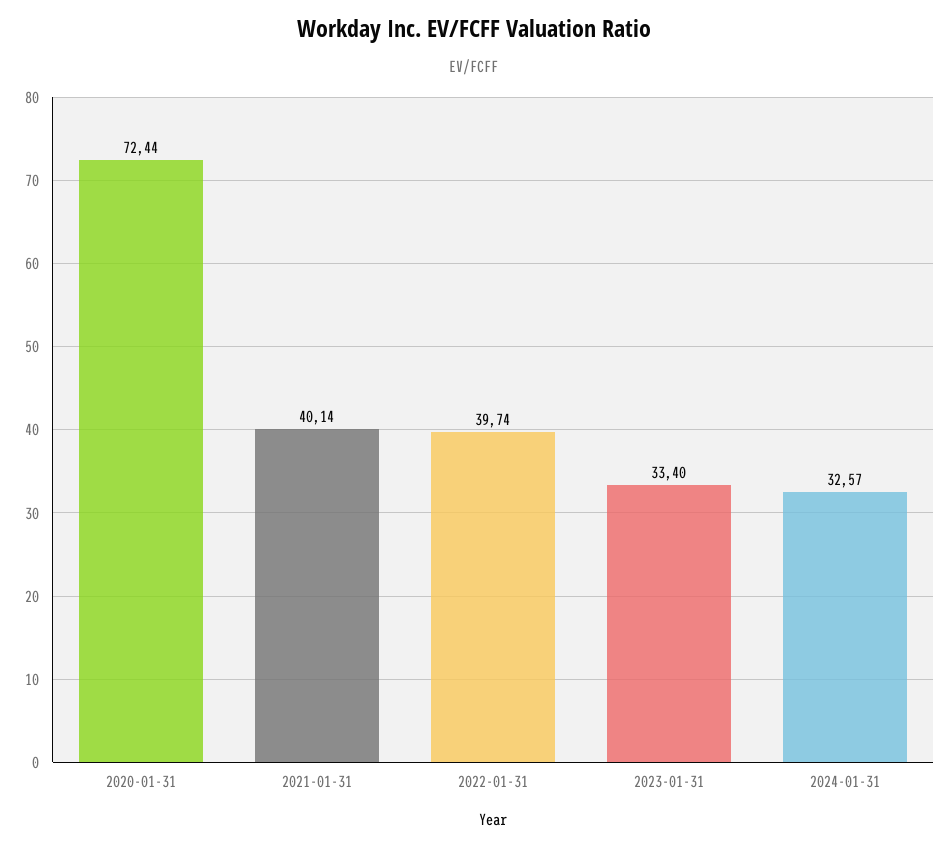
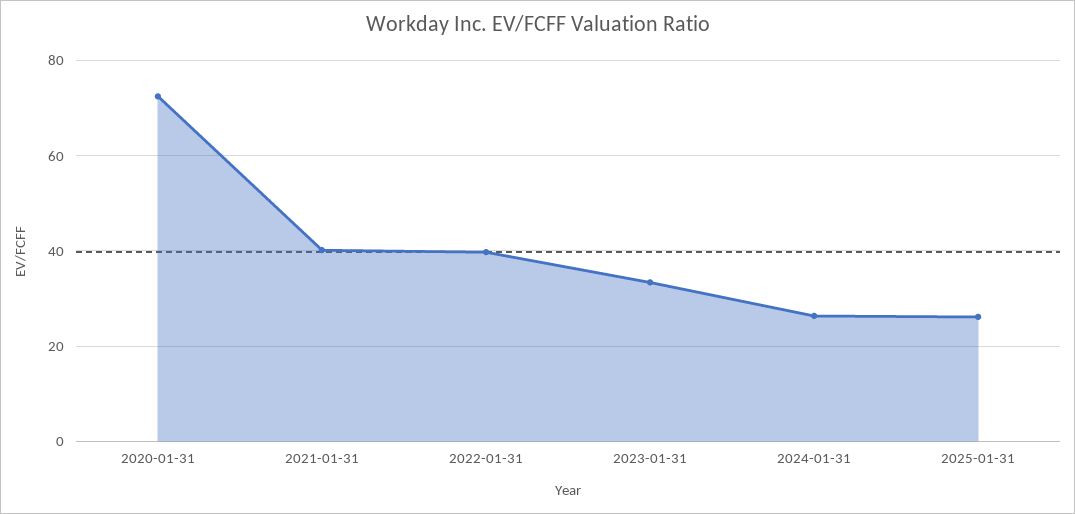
2024-01-31: 32.57 -> 26
2025-01-31: none -> 26

